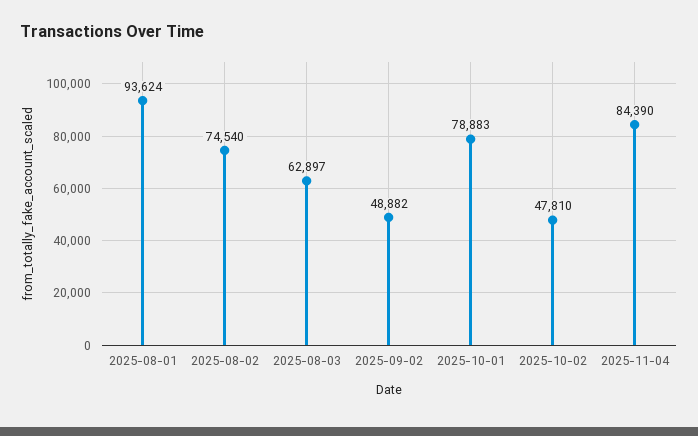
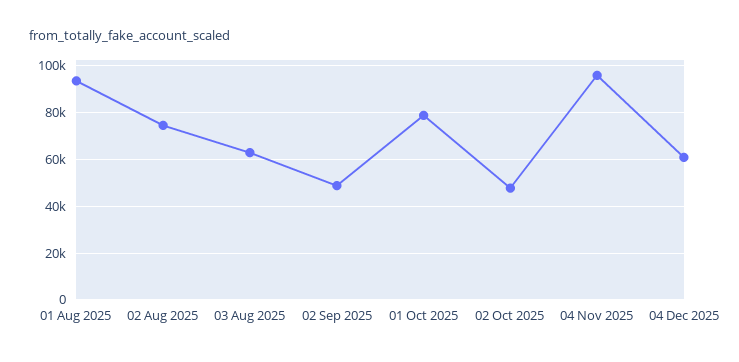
2025-11-04: 84390 -> 95000
04 Dec 2025: none -> 60000

